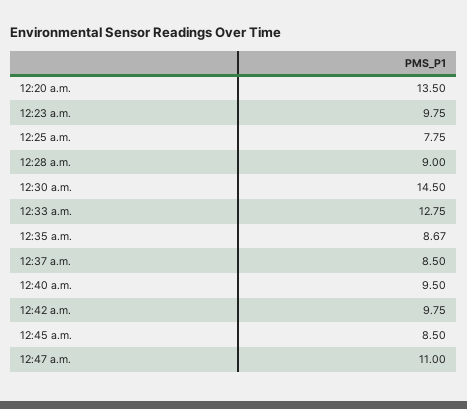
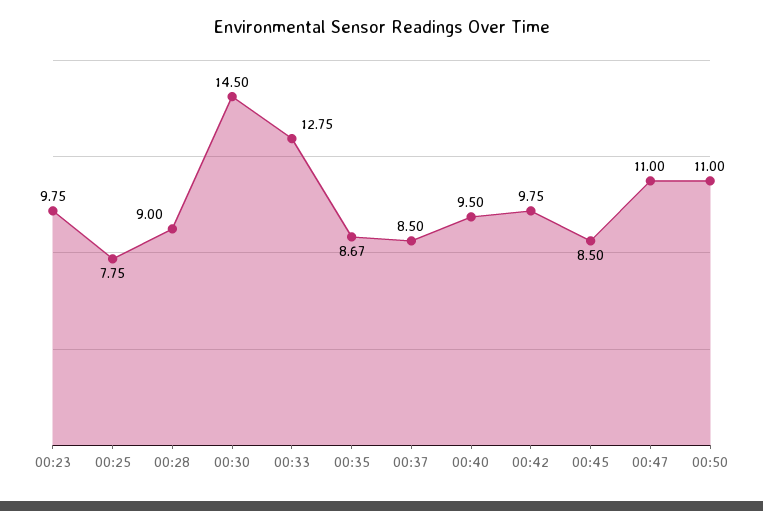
12:20 a.m.: 13.5 -> none
00:50: none -> 11

